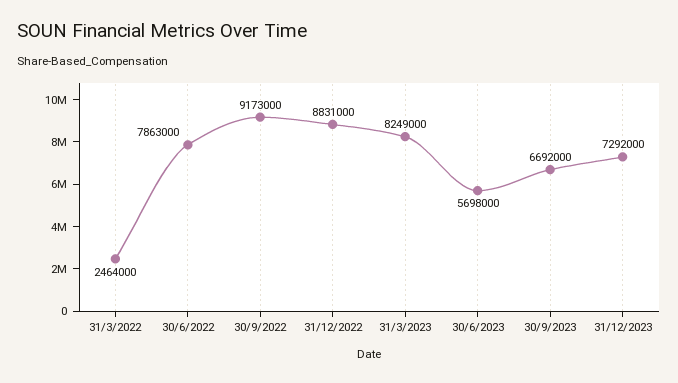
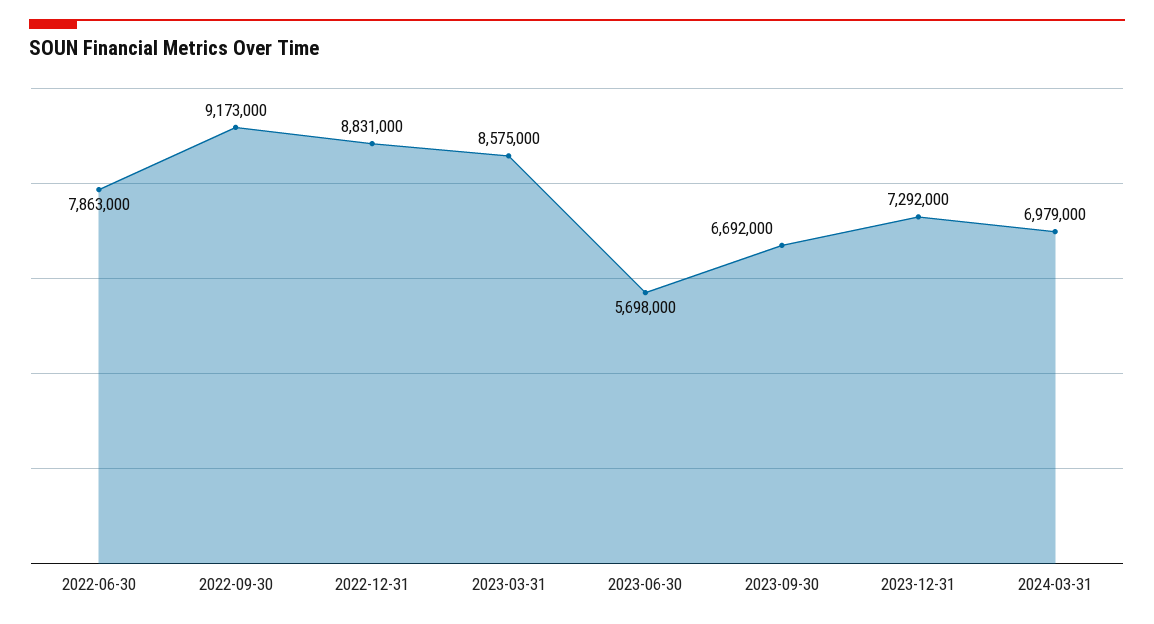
31/3/2022: 2464000 -> none
31/3/2023: 8249000 -> 8575000
2024-03-31: none -> 6979000

